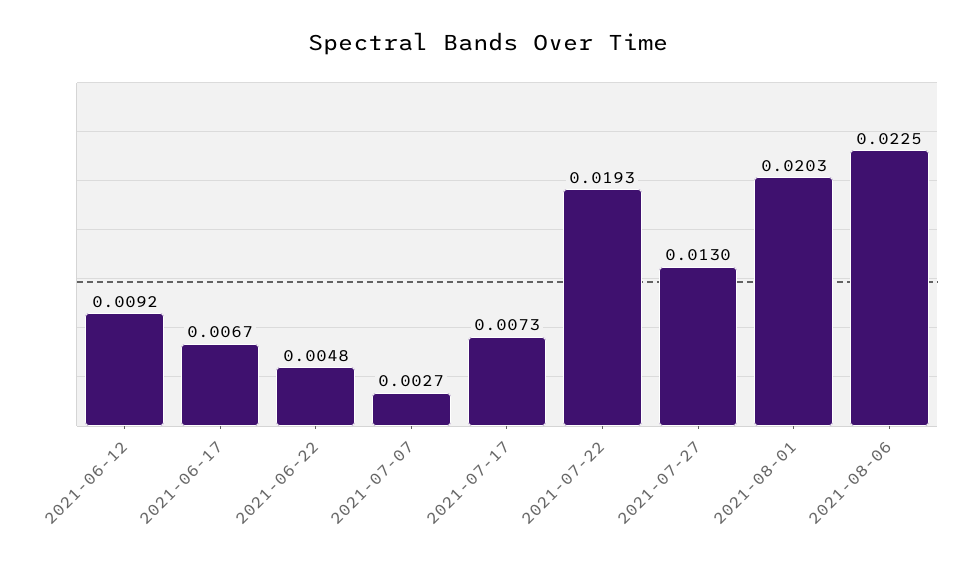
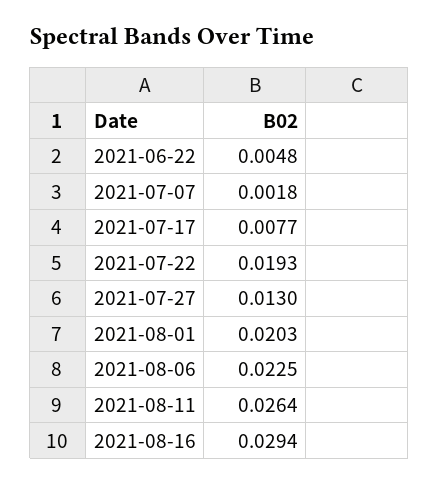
2021-06-12: 0.0092 -> none
2021-06-17: 0.0067 -> none
2021-07-07: 0.0027 -> 0.0018
2021-07-17: 0.0073 -> 0.0077
2021-08-11: none -> 0.0264
2021-08-16: none -> 0.0294

